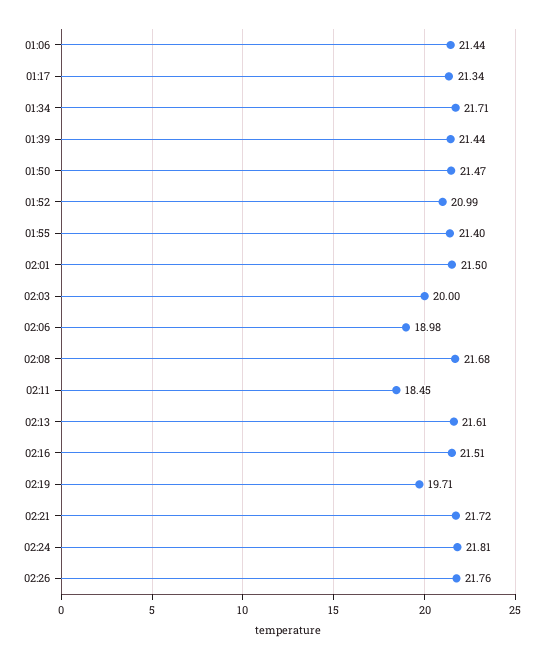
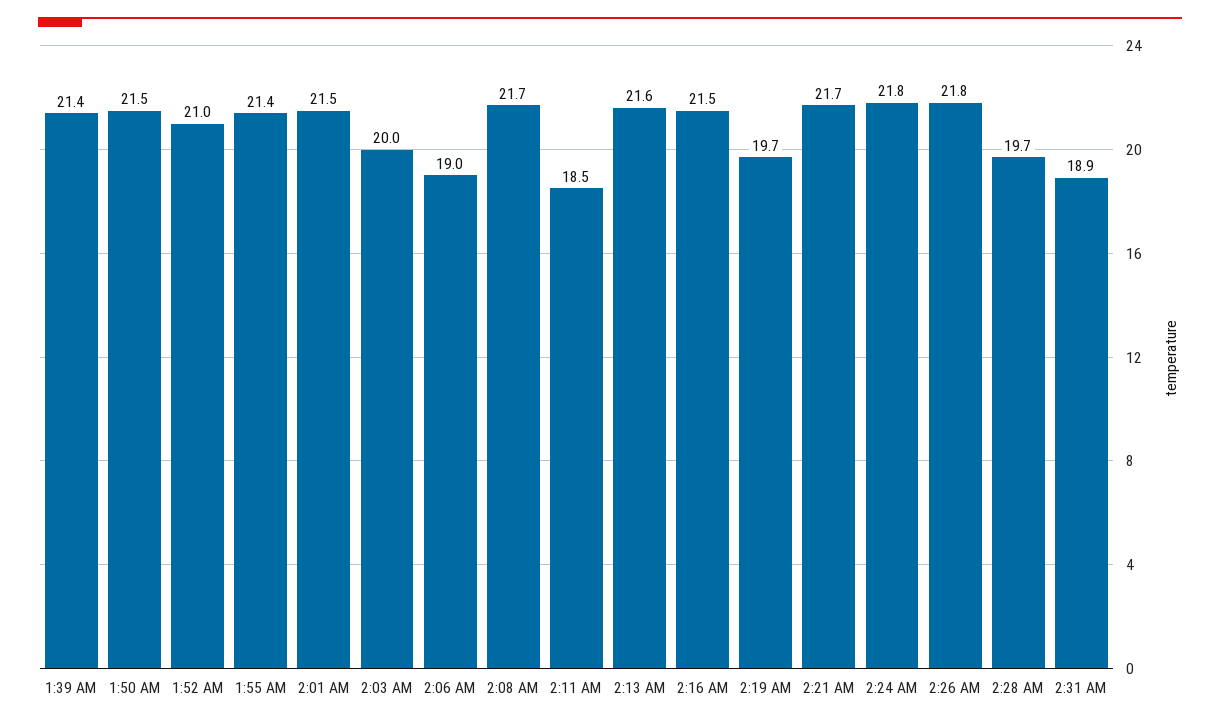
01:06: 21.44 -> none
01:17: 21.34 -> none
01:34: 21.71 -> none
2:28 AM: none -> 19.7
2:31 AM: none -> 18.9

